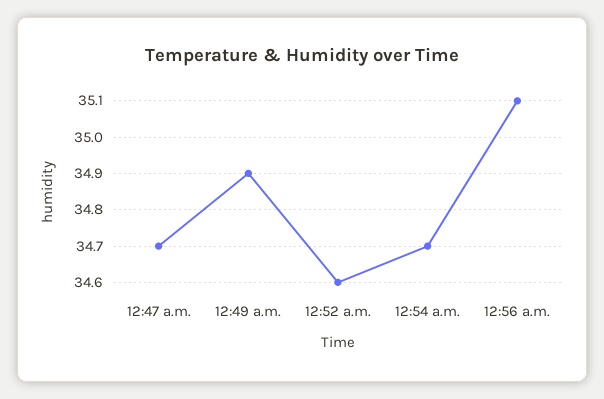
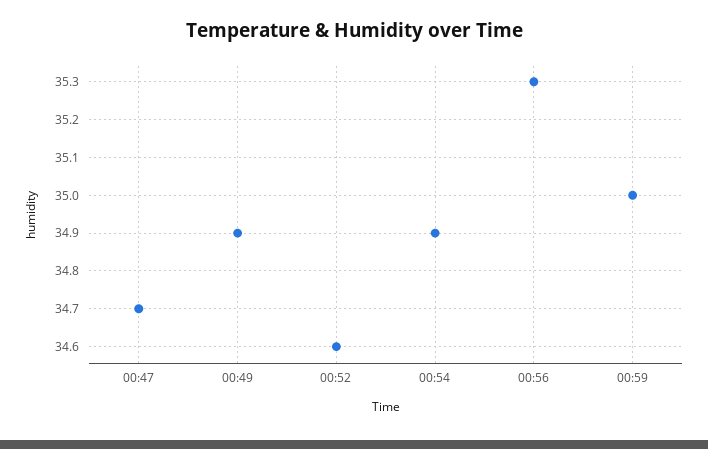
12:54 a.m.: 34.7 -> 34.9
12:56 a.m.: 35.1 -> 35.3
00:59: none -> 35

